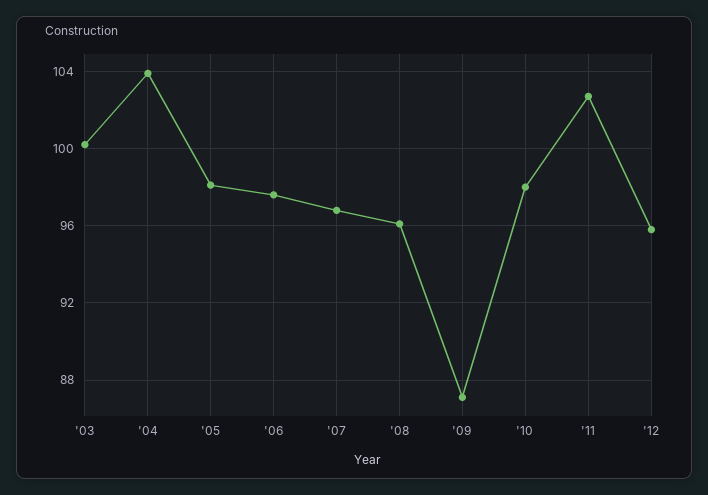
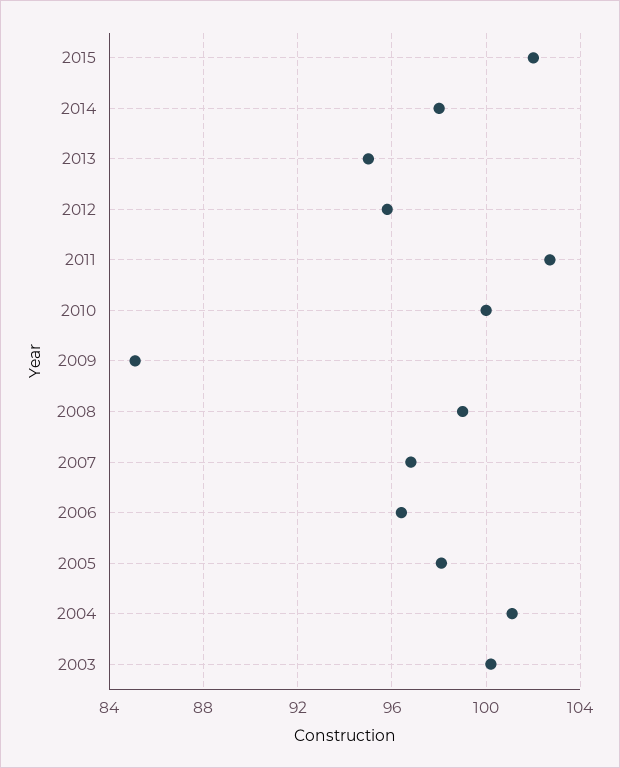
'04: 104 -> 101
'06: 97.5 -> 96.5
'08: 96 -> 99
'09: 87 -> 85
'10: 98 -> 100
2015: none -> 102
2014: none -> 98
2013: none -> 95

